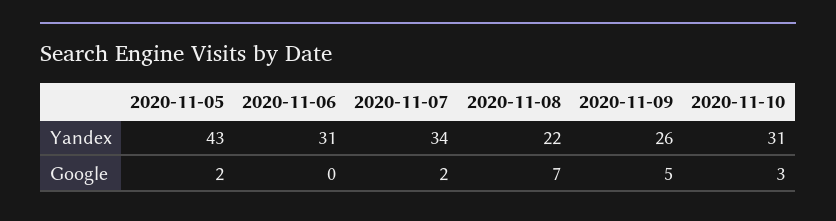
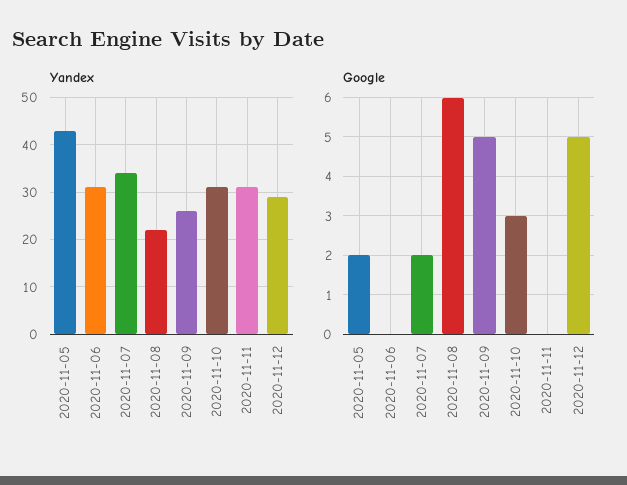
Google, 2020-11-08: 7 -> 6
Yandex, 2020-11-11: none -> 30
Yandex, 2020-11-12: none -> 30
Google, 2020-11-11: none -> 0
Google, 2020-11-12: none -> 5

